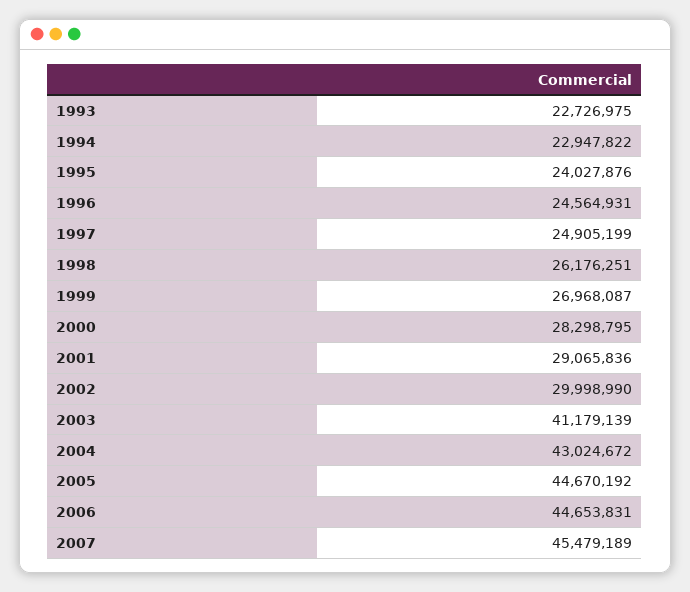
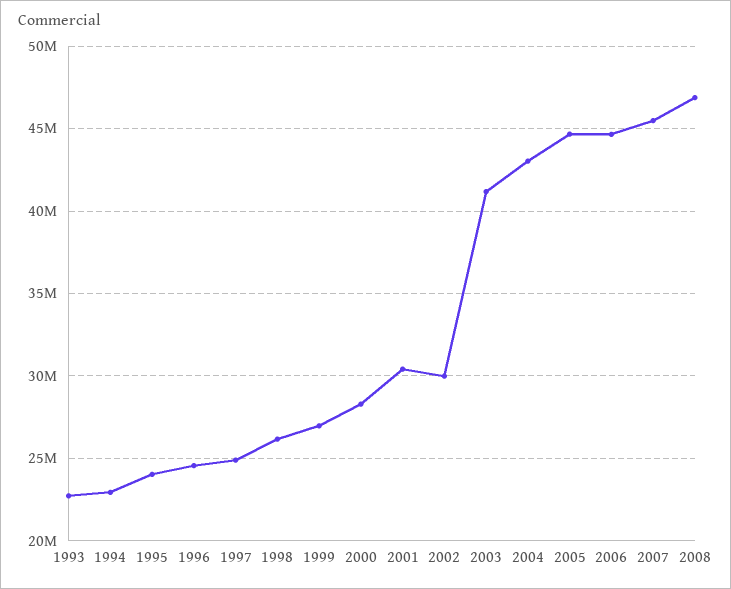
2001: 29065836 -> 30500000
2008: none -> 47000000

